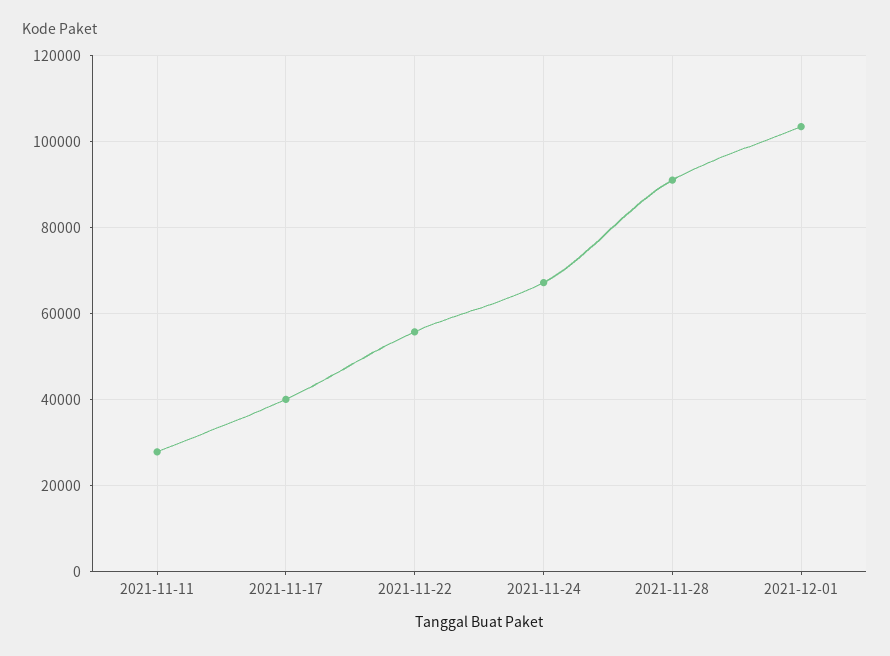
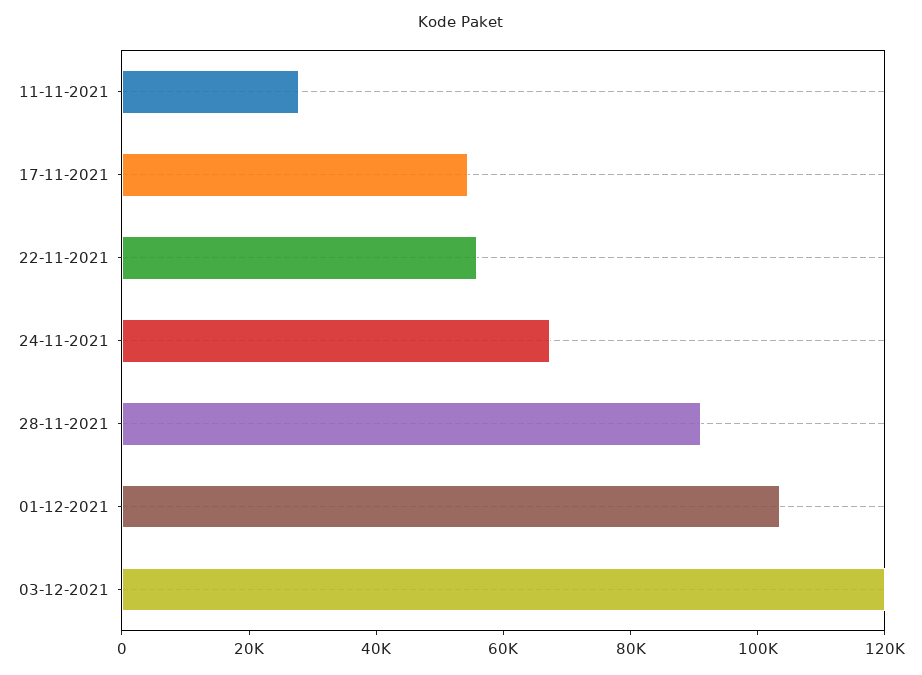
2021-11-17: 40000 -> 55000
03-12-2021: none -> 120000

